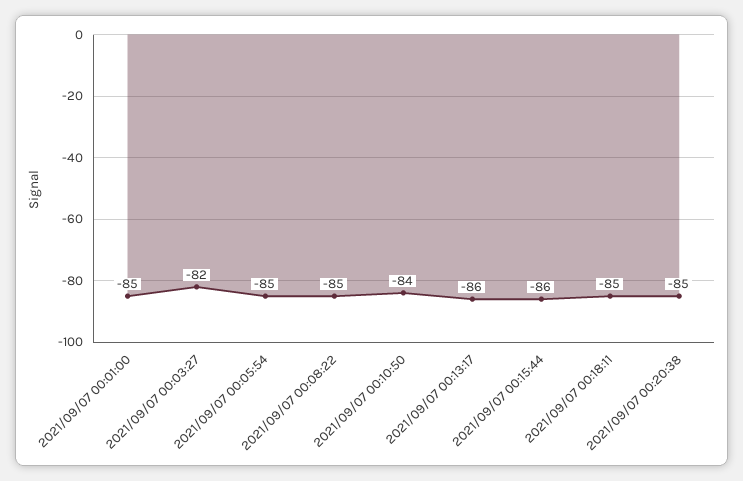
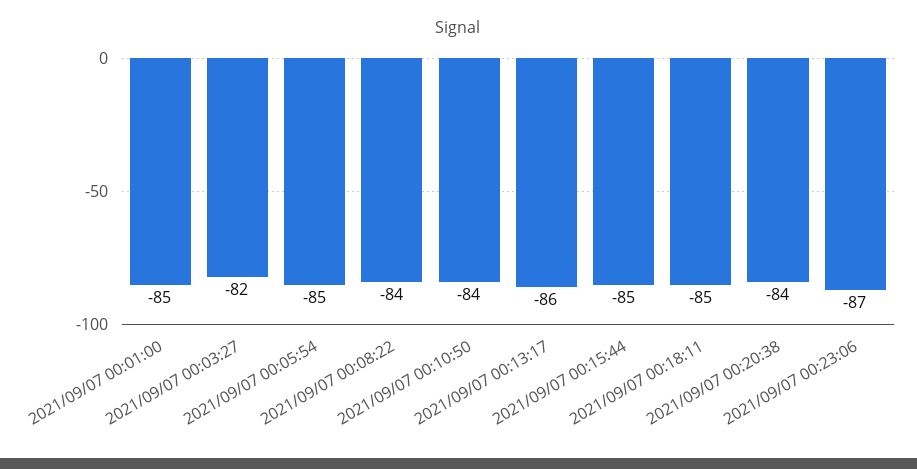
2021/09/07 00:08:22: -85 -> -84
2021/09/07 00:15:44: -86 -> -85
2021/09/07 00:20:38: -85 -> -84
2021/09/07 00:23:06: none -> -87

